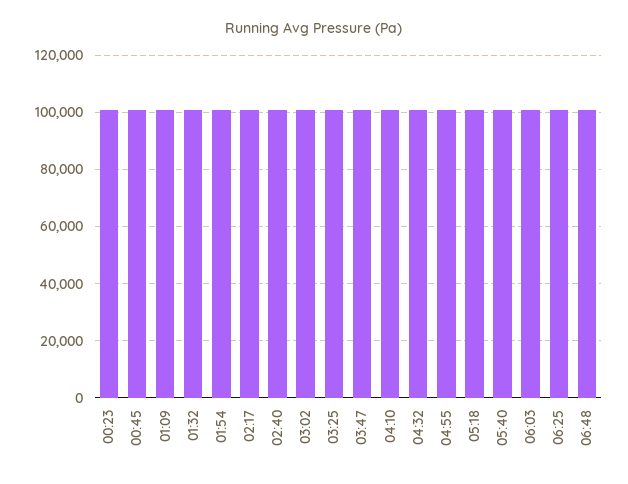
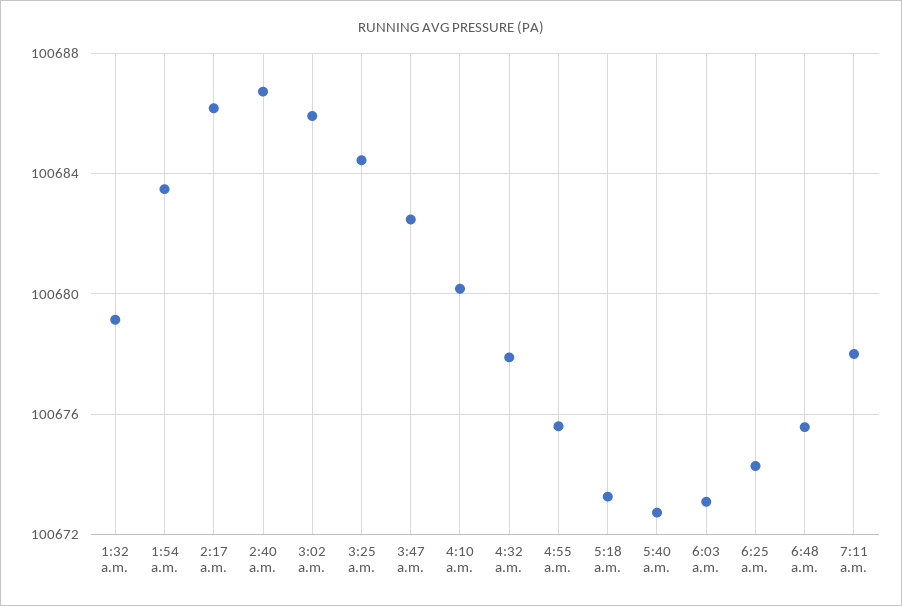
00:23: 100000 -> none
00:45: 100000 -> none
01:09: 100000 -> none
7:11 a.m.: none -> 100678

